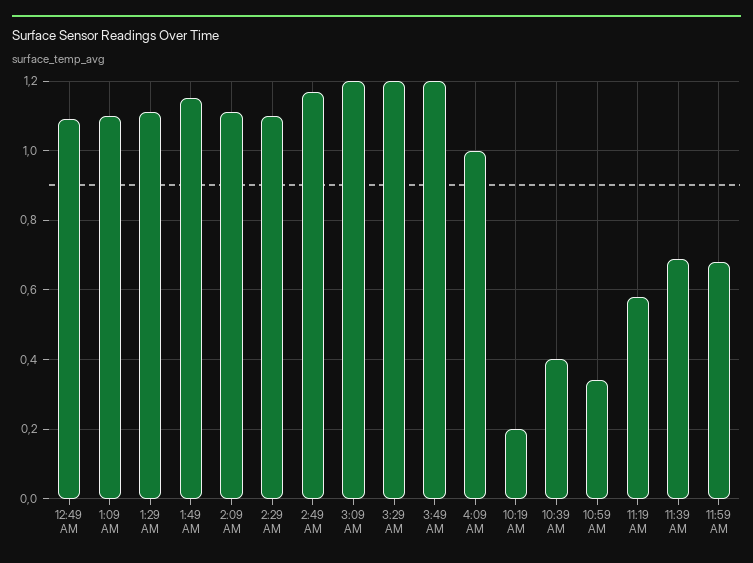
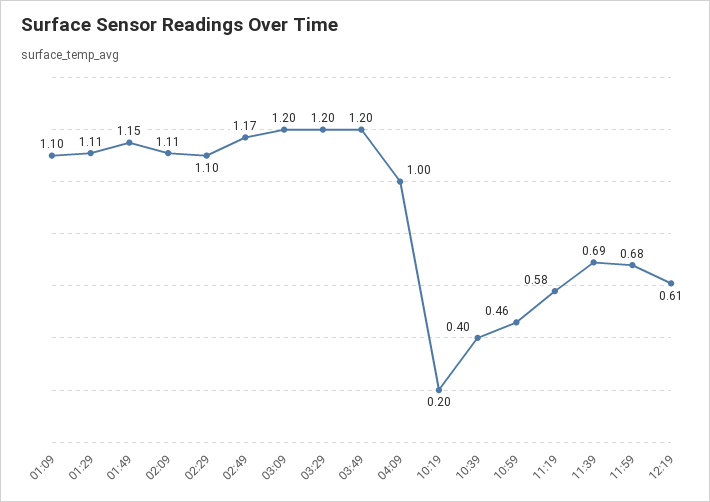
12:49 AM: 1.1 -> none
10:59 AM: 0.35 -> 0.46
12:19: none -> 0.61

